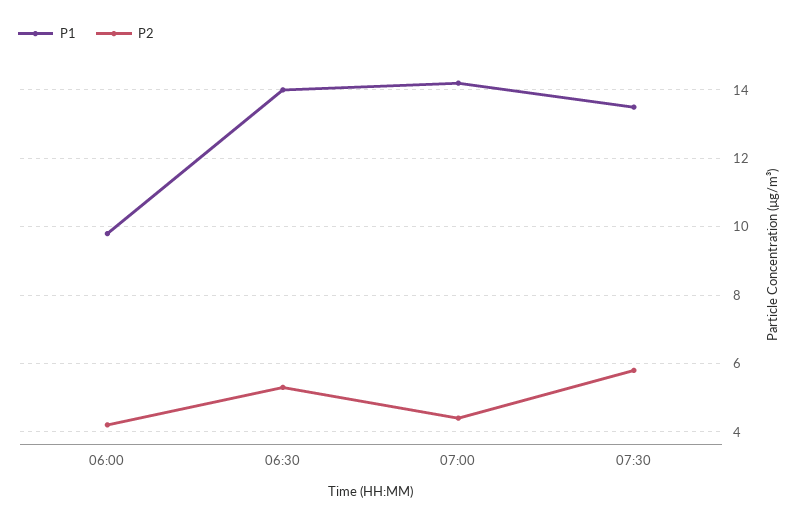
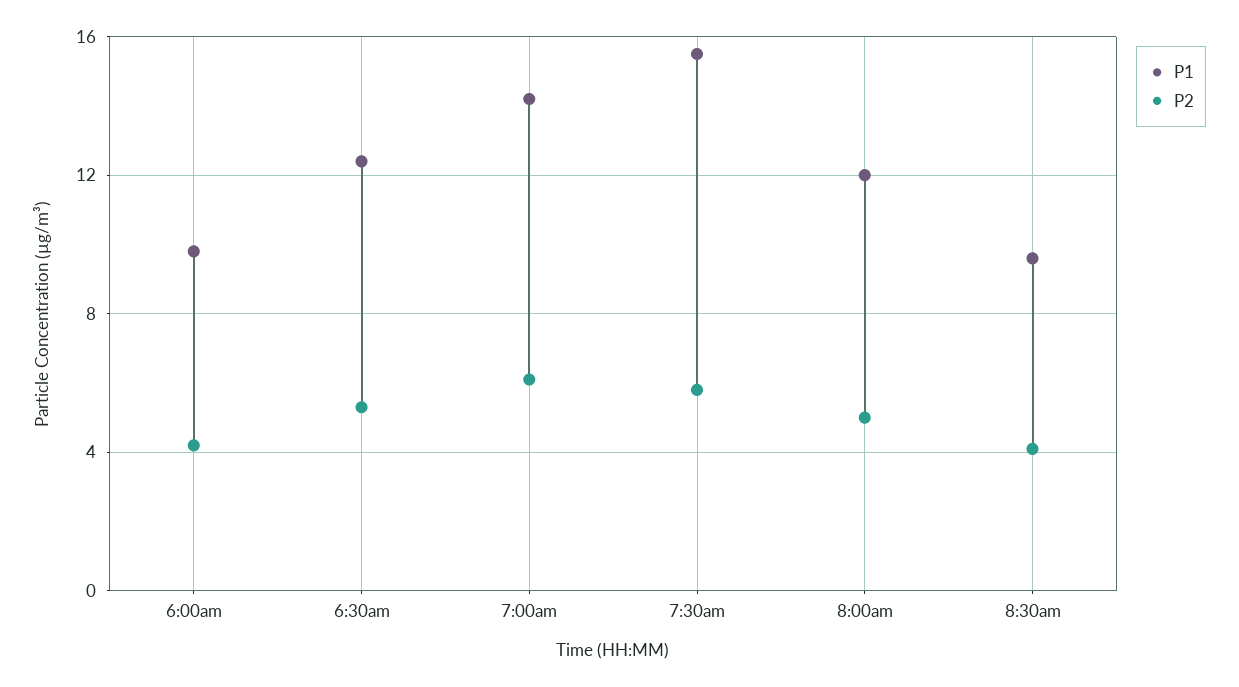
P1, 06:30: 14 -> 12.5
P2, 07:00: 4.5 -> 6
P1, 07:30: 13.5 -> 15.5
P1, 8:00am: none -> 12
P2, 8:00am: none -> 5
P1, 8:30am: none -> 9.5
P2, 8:30am: none -> 4

